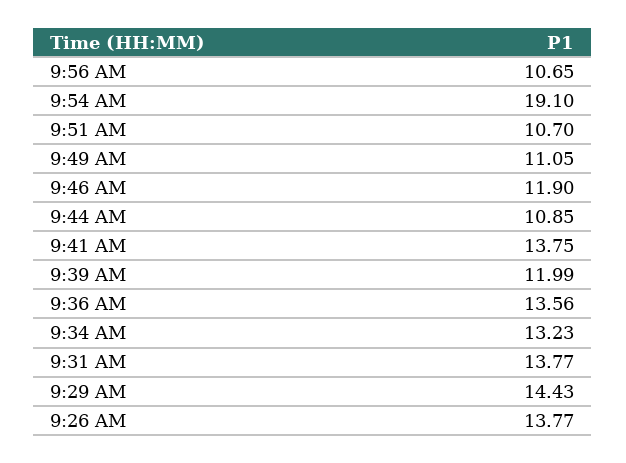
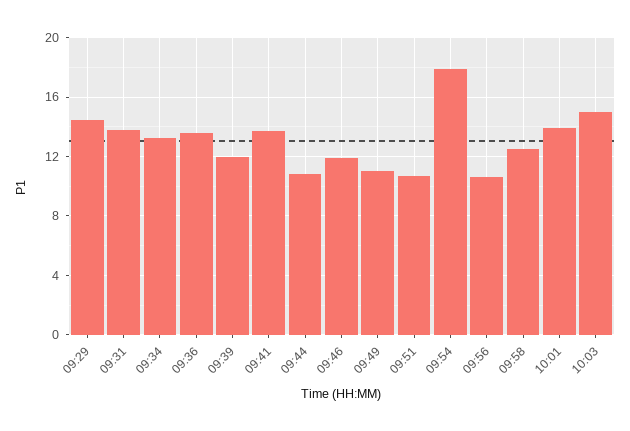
9:54 AM: 19.1 -> 18
9:26 AM: 13.77 -> none
09:58: none -> 12.5
10:01: none -> 14
10:03: none -> 15

